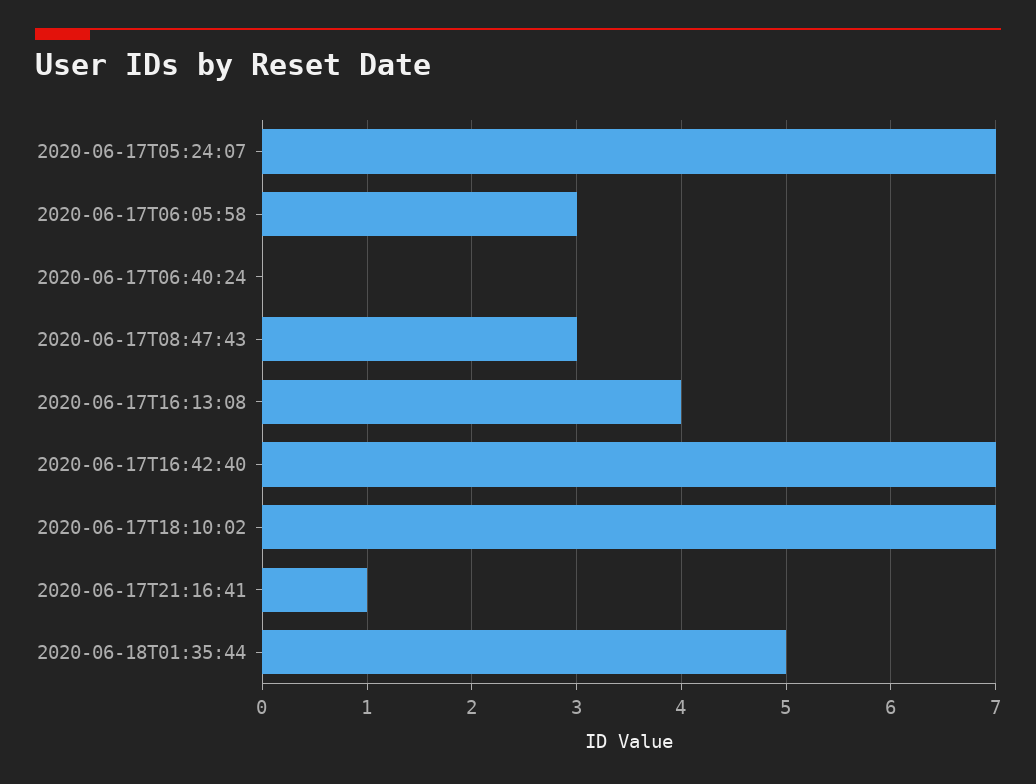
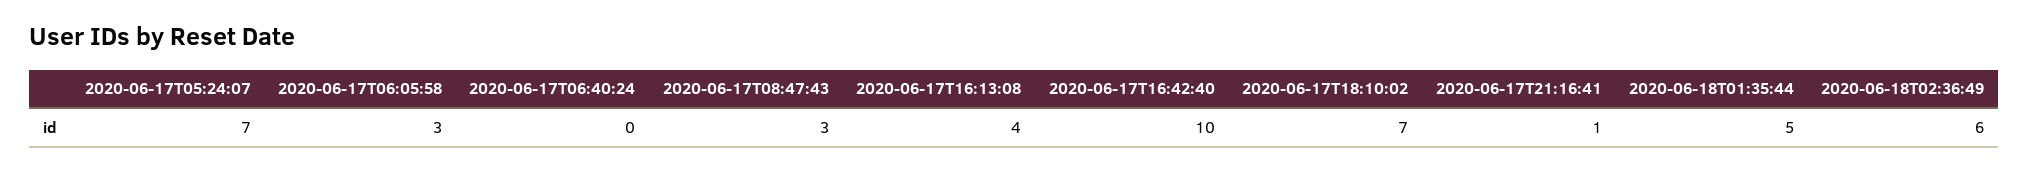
2020-06-17T16:42:40: 7 -> 10
2020-06-18T02:36:49: none -> 6

